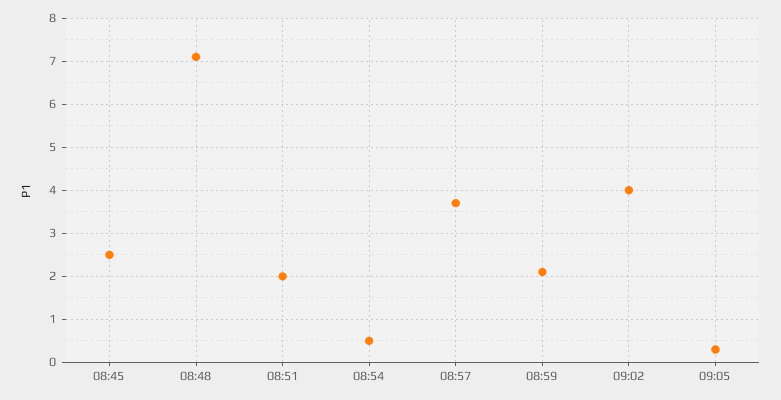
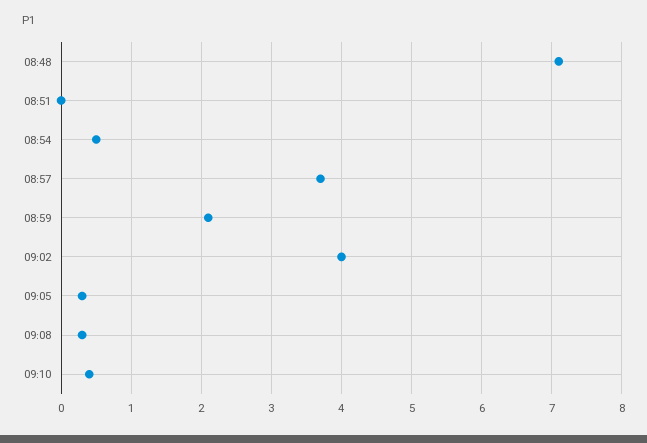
08:45: 2.5 -> none
08:51: 2 -> 0
09:08: none -> 0.3
09:10: none -> 0.4

